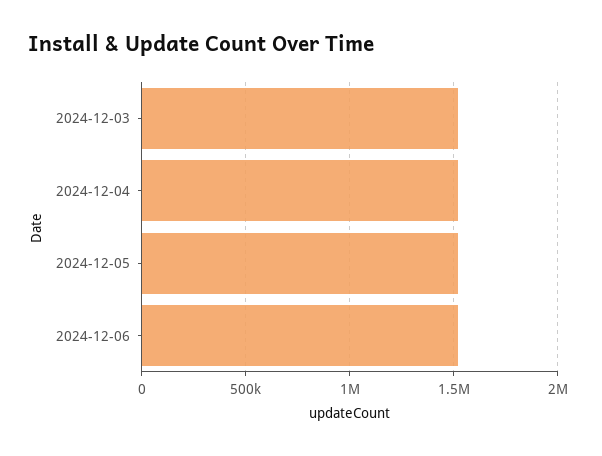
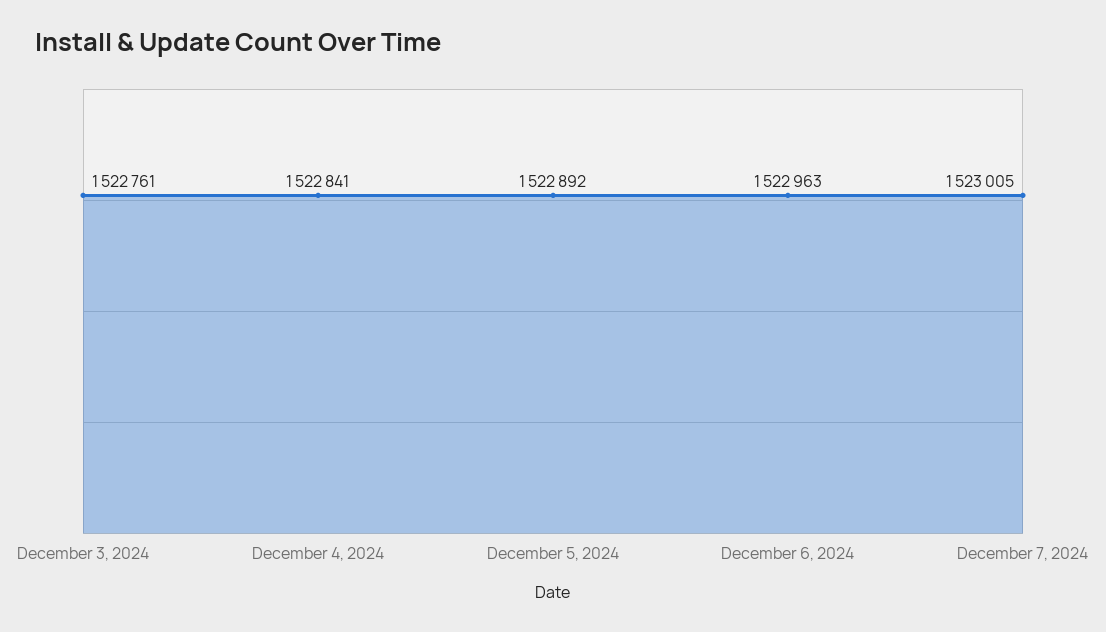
December 7, 2024: none -> 1523005

